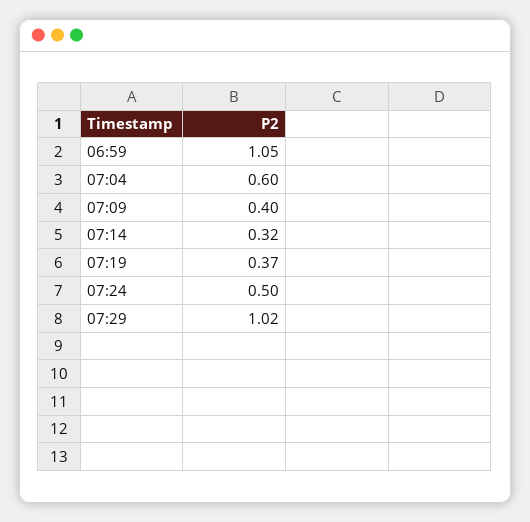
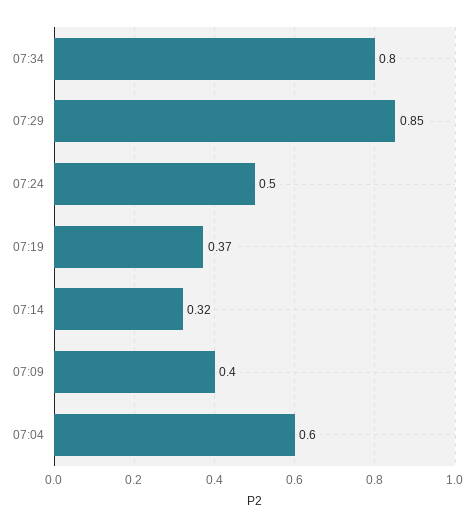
06:59: 1.05 -> none
07:29: 1.02 -> 0.85
07:34: none -> 0.8

